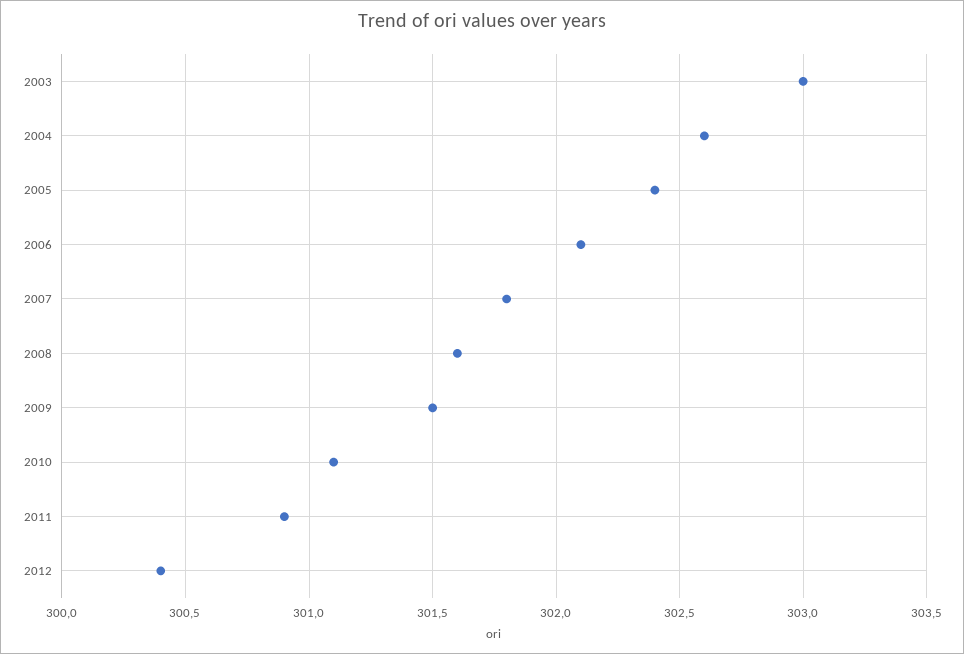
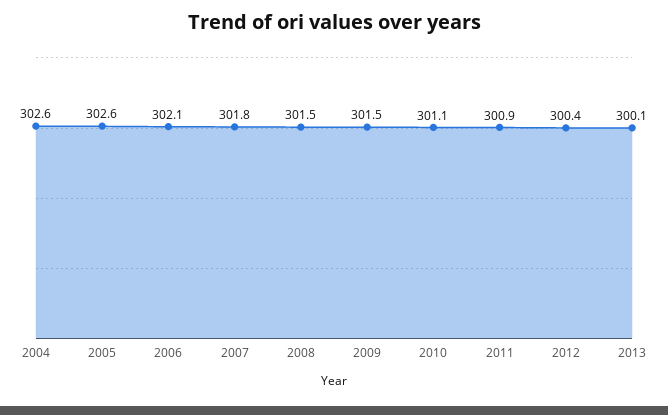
2003: 303 -> none
2005: 302.4 -> 302.6
2008: 301.6 -> 301.5
2013: none -> 300.1

